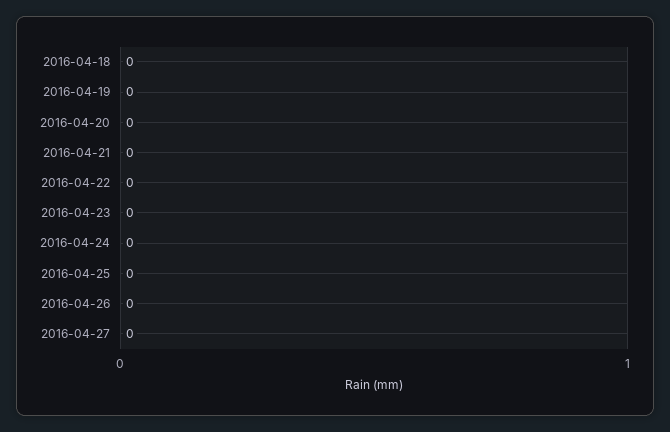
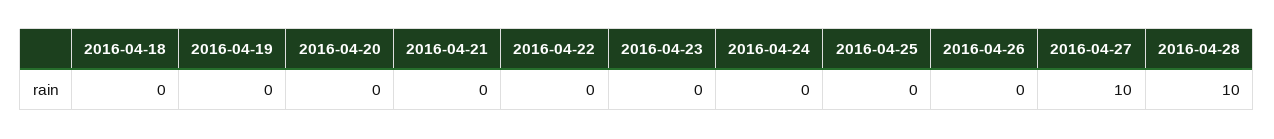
2016-04-27: 0 -> 10
2016-04-28: none -> 10

